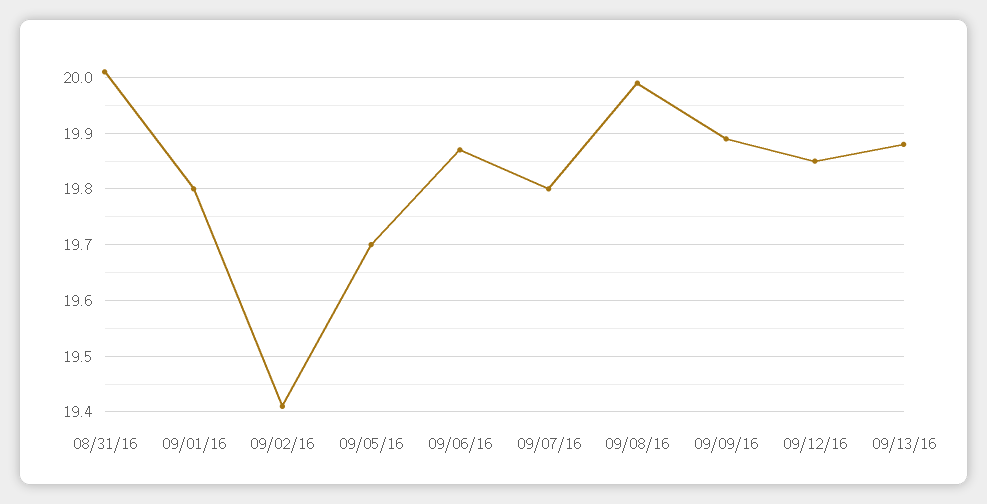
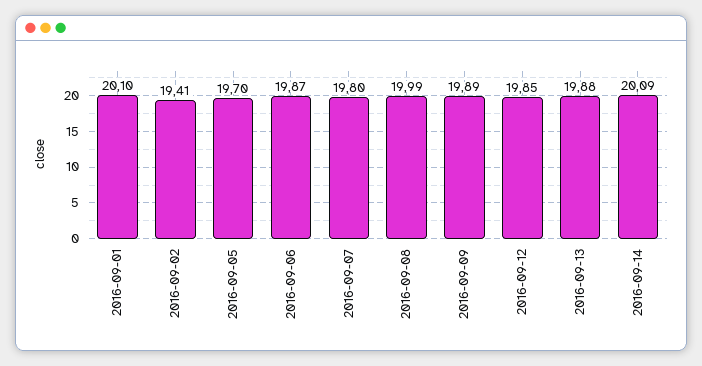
08/31/16: 20 -> none
09/01/16: 19.8 -> 20.1
2016-09-14: none -> 20.09

